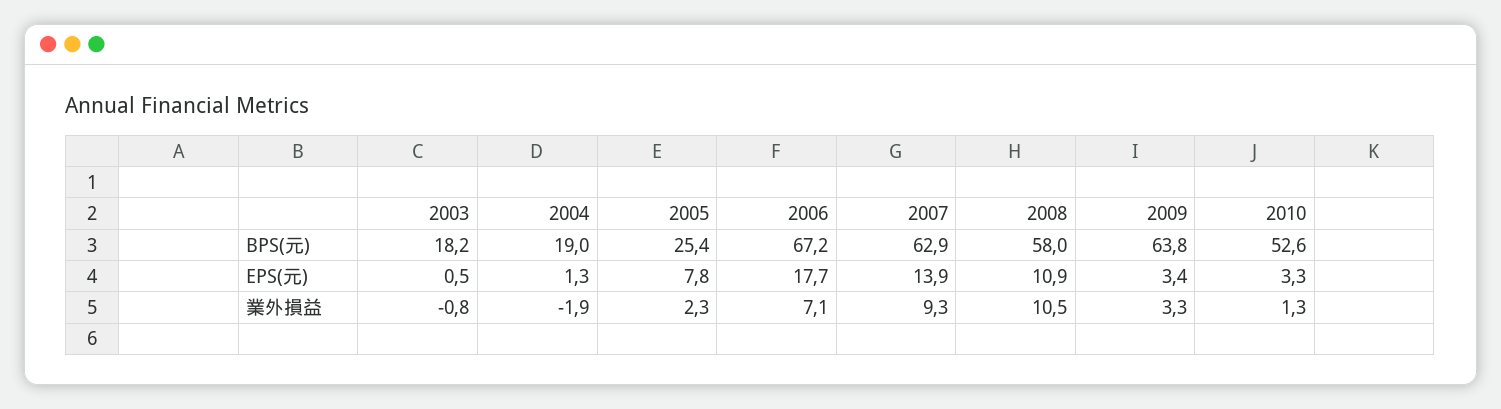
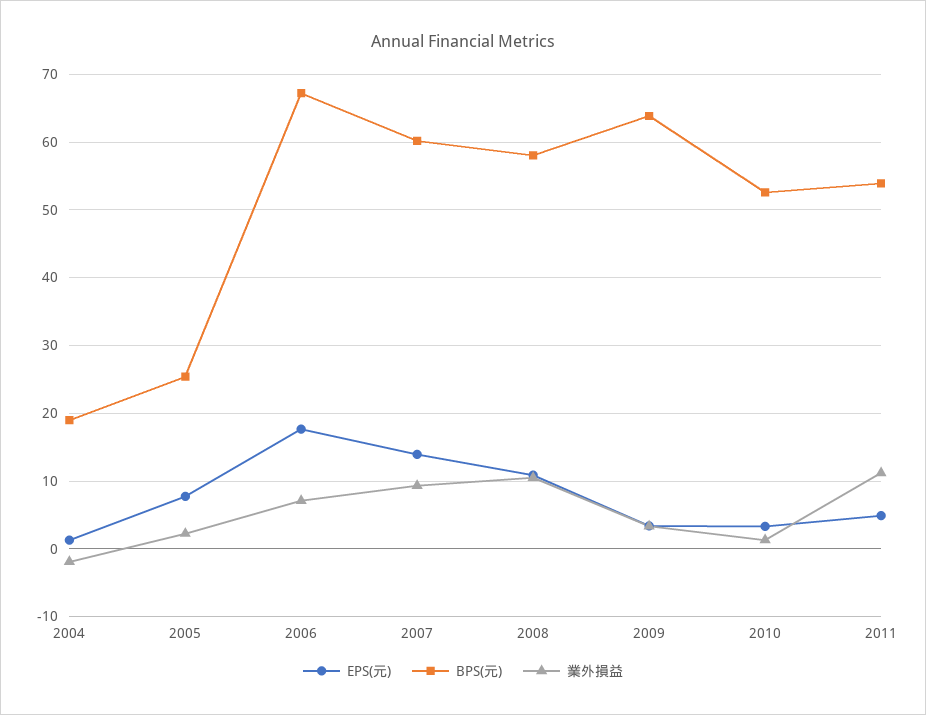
BPS(元), 2003: 18.2 -> none
BPS(元), 2007: 62.9 -> 60
EPS(元), 2003: 0.5 -> none
業外損益, 2003: -0.8 -> none
EPS(元), 2011: none -> 5
BPS(元), 2011: none -> 54
業外損益, 2011: none -> 11

